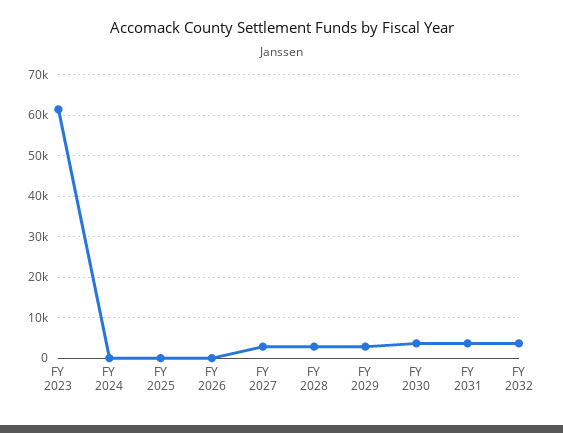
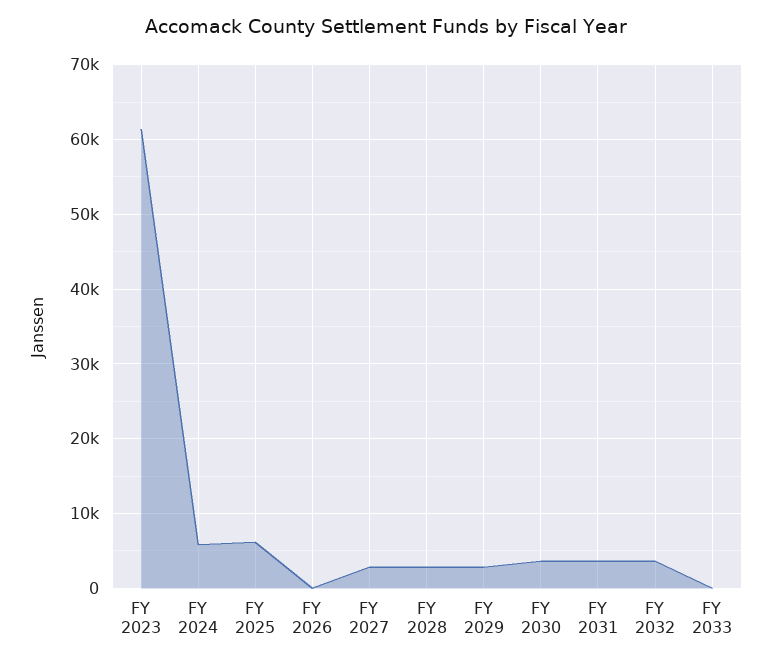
FY 2024: 0 -> 6000
FY 2025: 0 -> 6000
FY 2033: none -> 0

